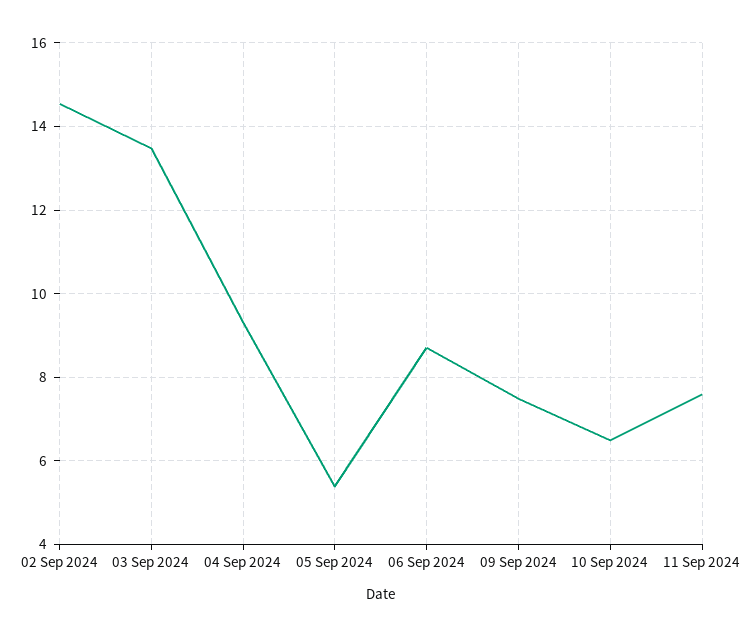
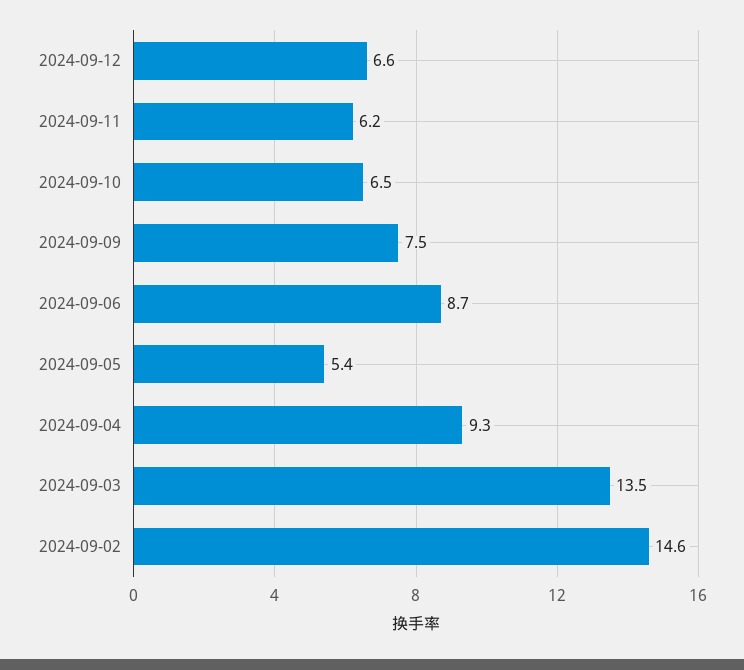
11 Sep 2024: 7.6 -> 6.2
2024-09-12: none -> 6.6

